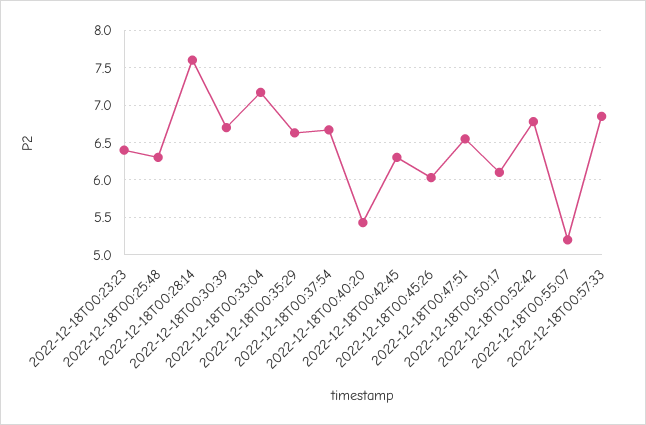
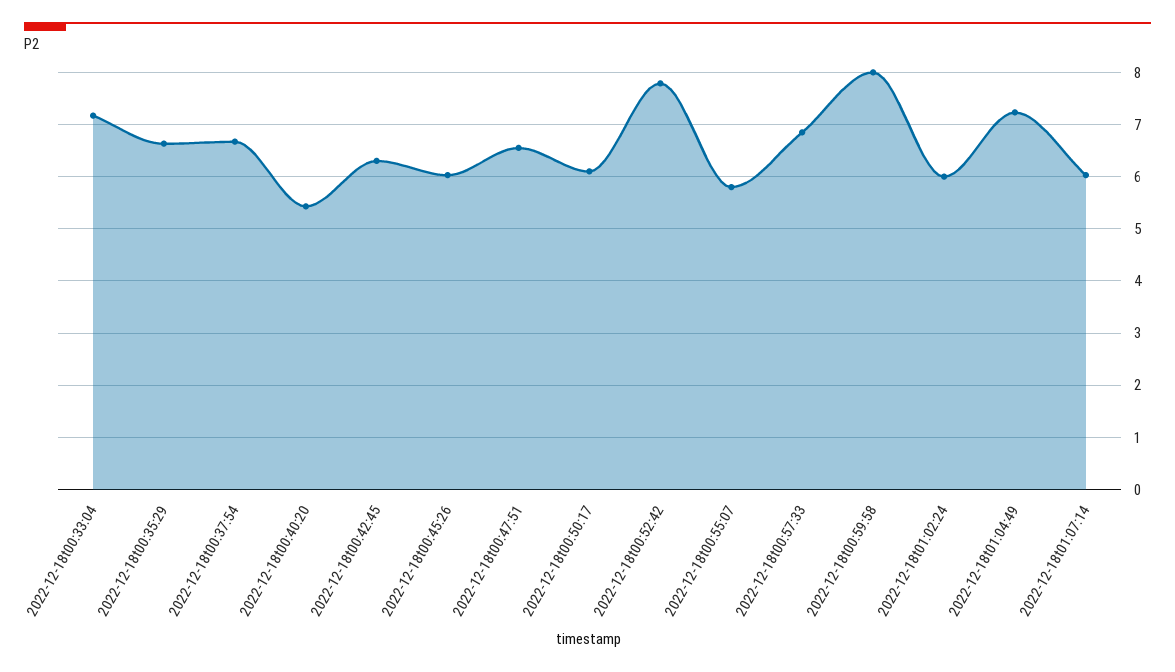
2022-12-18T00:23:23: 6.4 -> none
2022-12-18T00:25:48: 6.3 -> none
2022-12-18T00:28:14: 7.6 -> none
2022-12-18T00:30:39: 6.7 -> none
2022-12-18T00:52:42: 6.8 -> 7.8
2022-12-18T00:55:07: 5.2 -> 5.8
2022-12-18t00:59:58: none -> 8
2022-12-18t01:02:24: none -> 6
2022-12-18t01:04:49: none -> 7.2
2022-12-18t01:07:14: none -> 6

